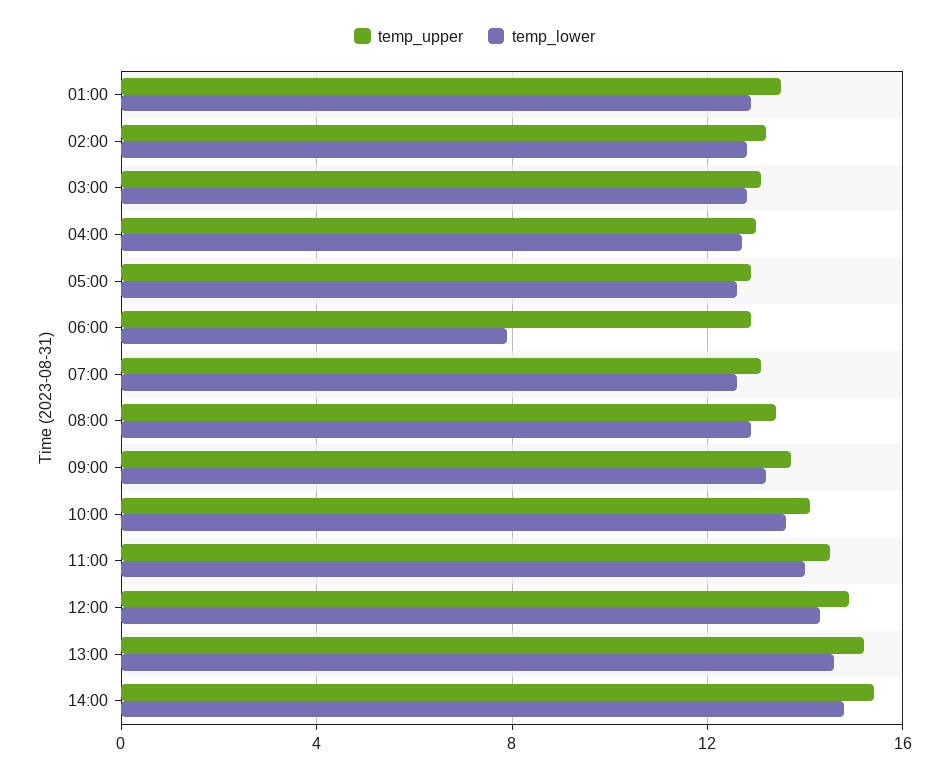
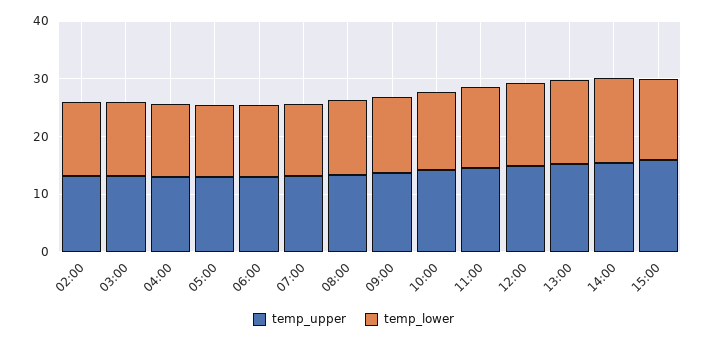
temp_upper, 01:00: 13.5 -> none
temp_lower, 01:00: 13 -> none
temp_lower, 06:00: 8 -> 12
temp_upper, 15:00: none -> 16
temp_lower, 15:00: none -> 14

